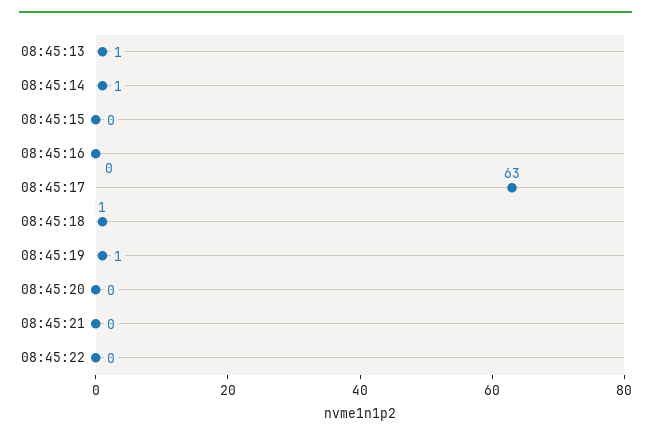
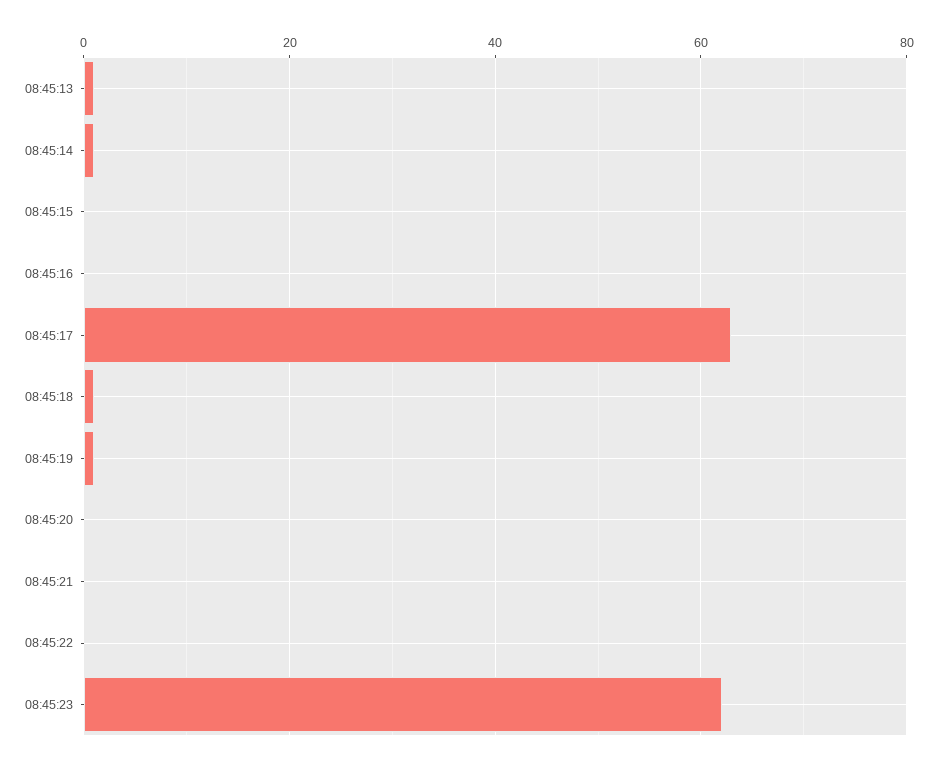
08:45:23: none -> 62

